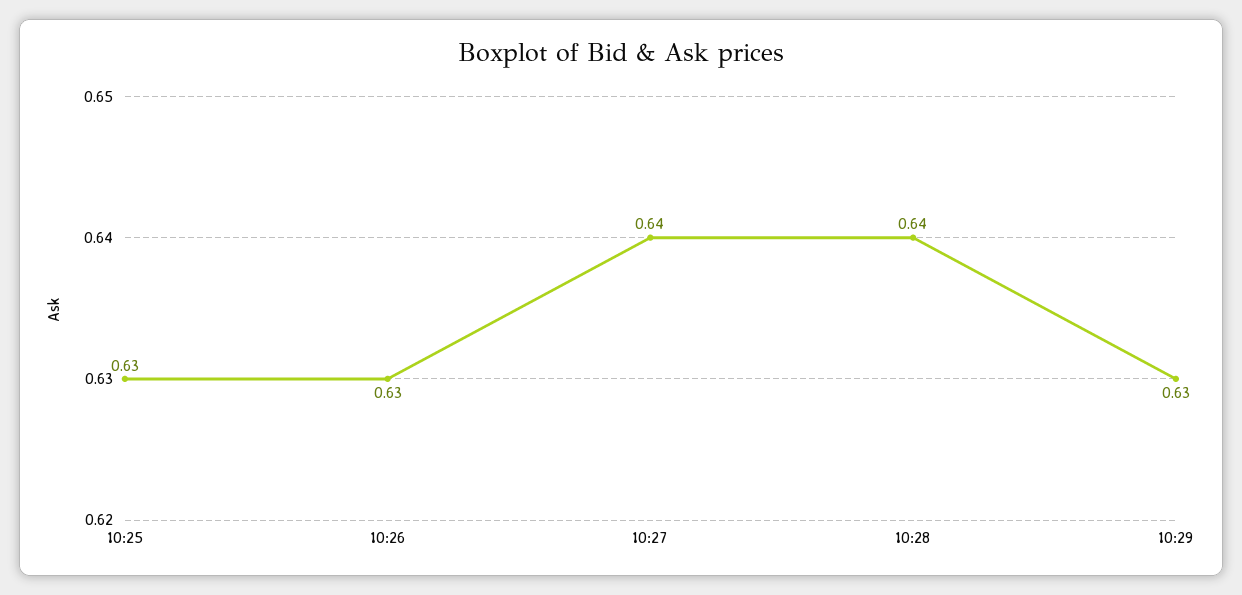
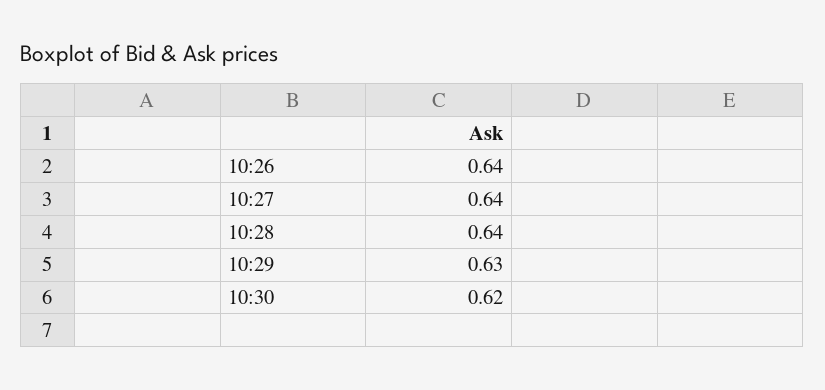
10:25: 0.63 -> none
10:26: 0.63 -> 0.64
10:30: none -> 0.62

